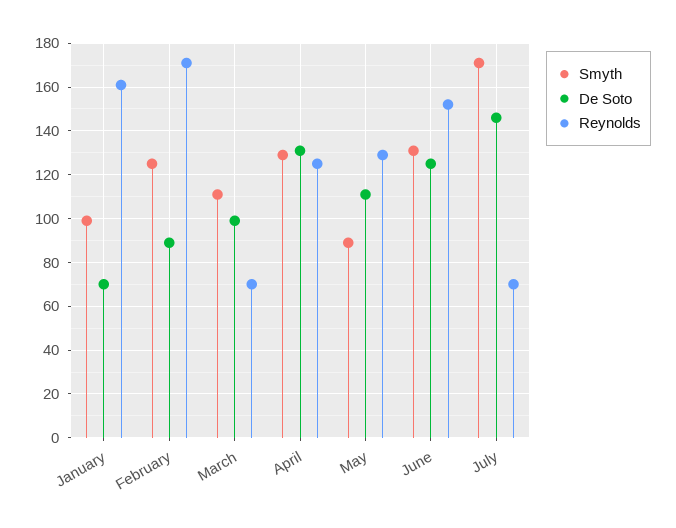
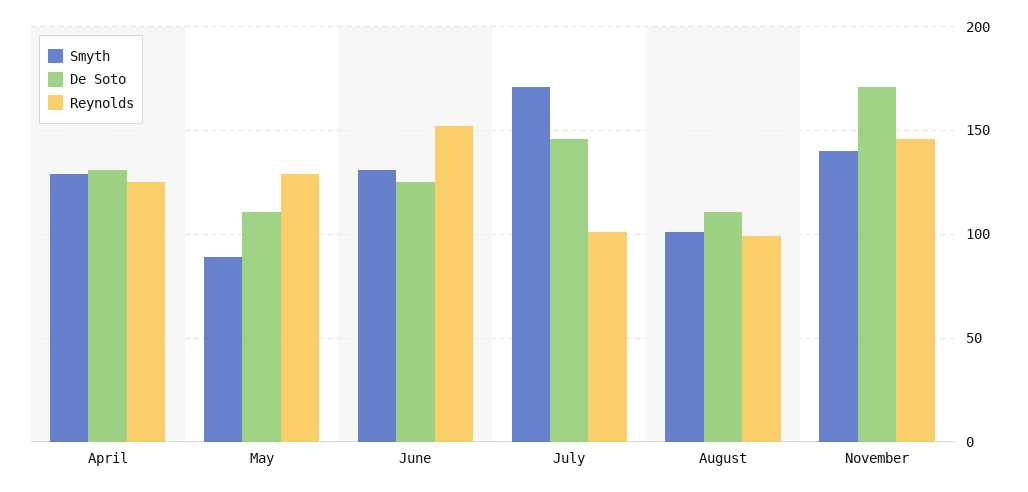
Smyth, January: 100 -> none
De Soto, January: 70 -> none
Reynolds, January: 160 -> none
Smyth, February: 125 -> none
De Soto, February: 90 -> none
Reynolds, February: 170 -> none
Smyth, March: 110 -> none
De Soto, March: 100 -> none
Reynolds, March: 70 -> none
Reynolds, July: 70 -> 100
Smyth, August: none -> 100
De Soto, August: none -> 110
Reynolds, August: none -> 100
Smyth, November: none -> 140
De Soto, November: none -> 170
Reynolds, November: none -> 145

